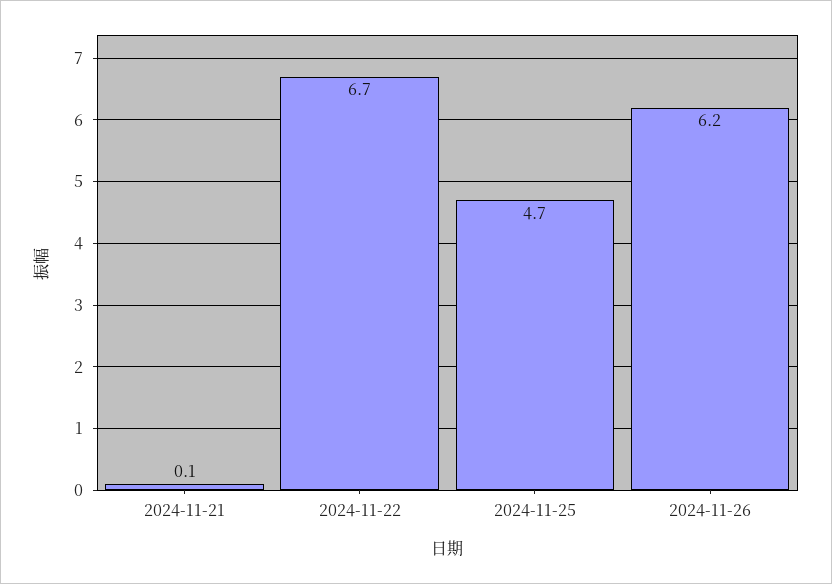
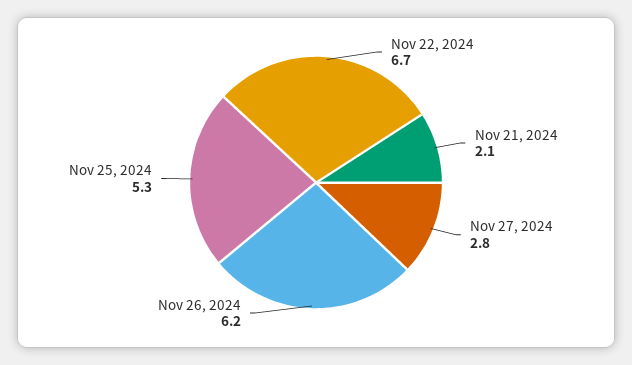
2024-11-21: 0.1 -> 2.1
2024-11-25: 4.7 -> 5.3
Nov 27, 2024: none -> 2.8

